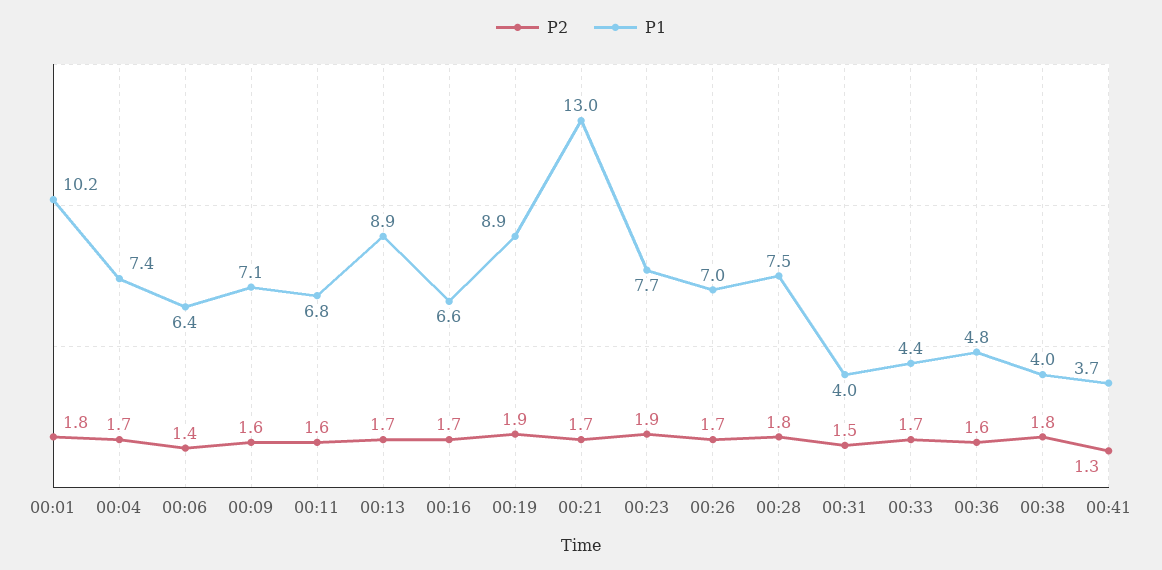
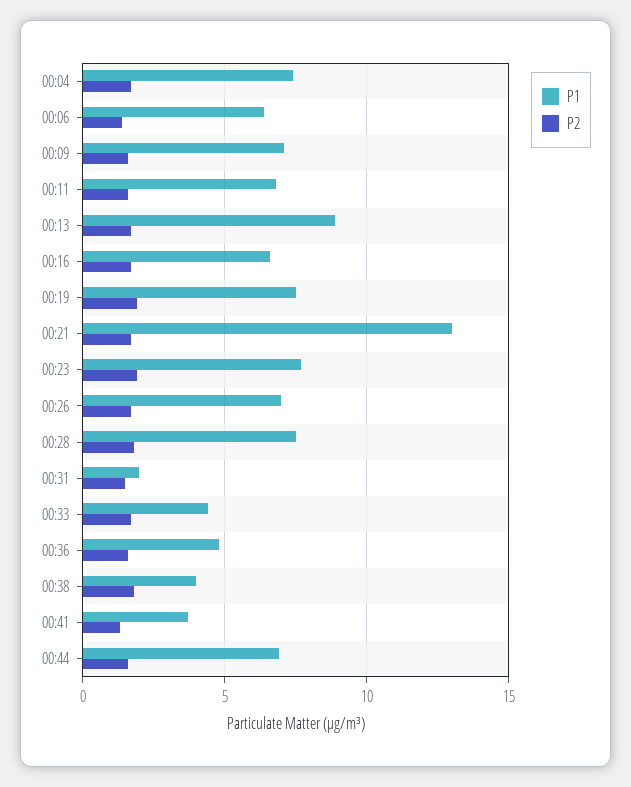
P2, 00:01: 1.8 -> none
P1, 00:01: 10.2 -> none
P1, 00:19: 8.9 -> 7.5
P1, 00:31: 4 -> 2
P1, 00:44: none -> 7
P2, 00:44: none -> 1.5

